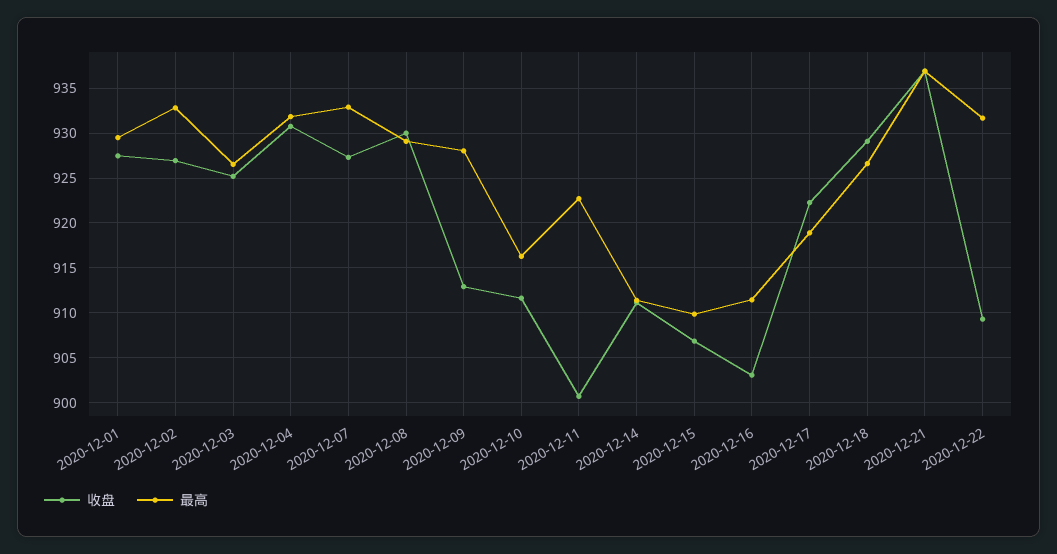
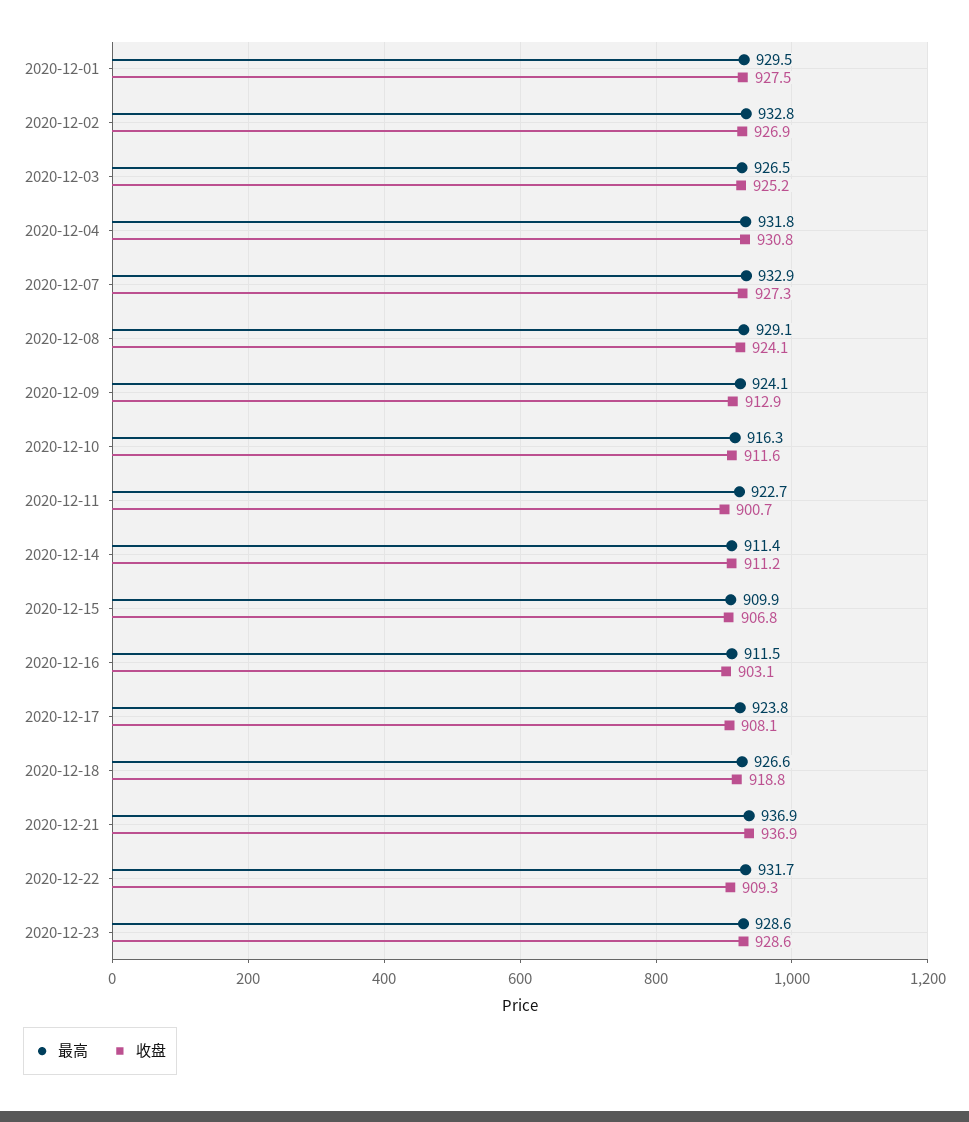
收盘, 2020-12-08: 930 -> 924.1
最高, 2020-12-09: 928 -> 924.1
收盘, 2020-12-17: 922 -> 908.1
最高, 2020-12-17: 919 -> 923.8
收盘, 2020-12-18: 929 -> 918.8
最高, 2020-12-23: none -> 928.6
收盘, 2020-12-23: none -> 928.6

